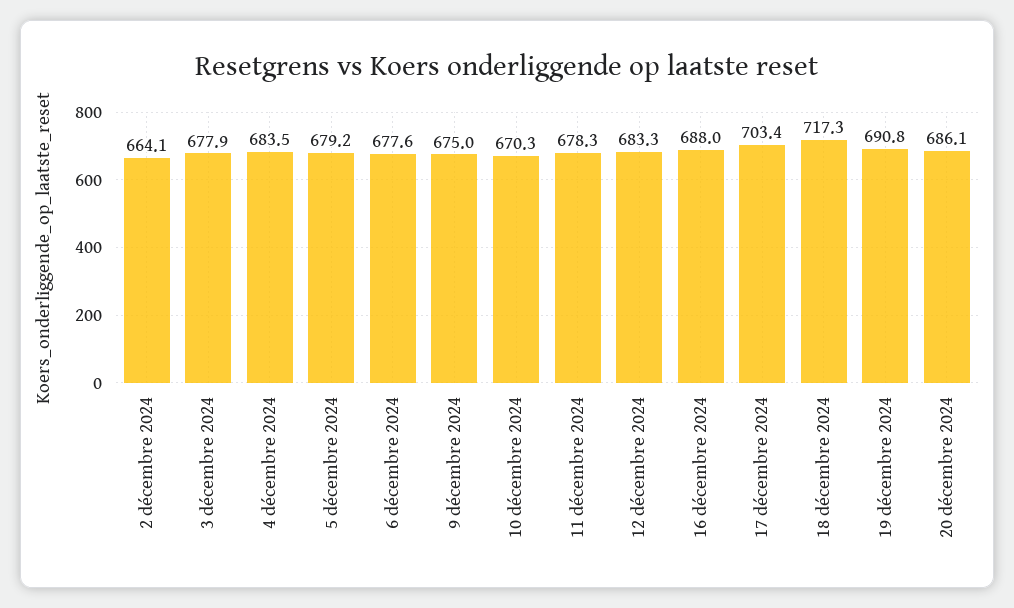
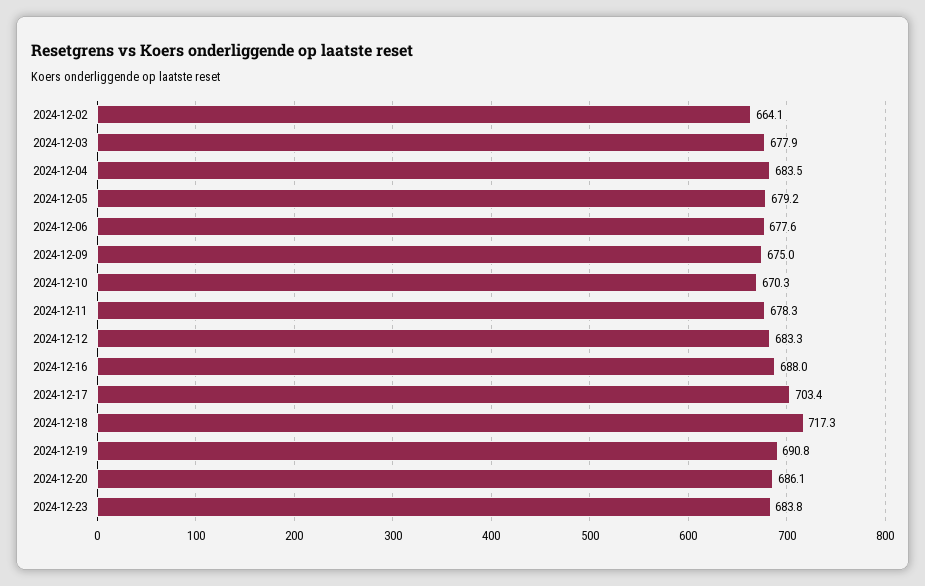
2024-12-23: none -> 683.8

